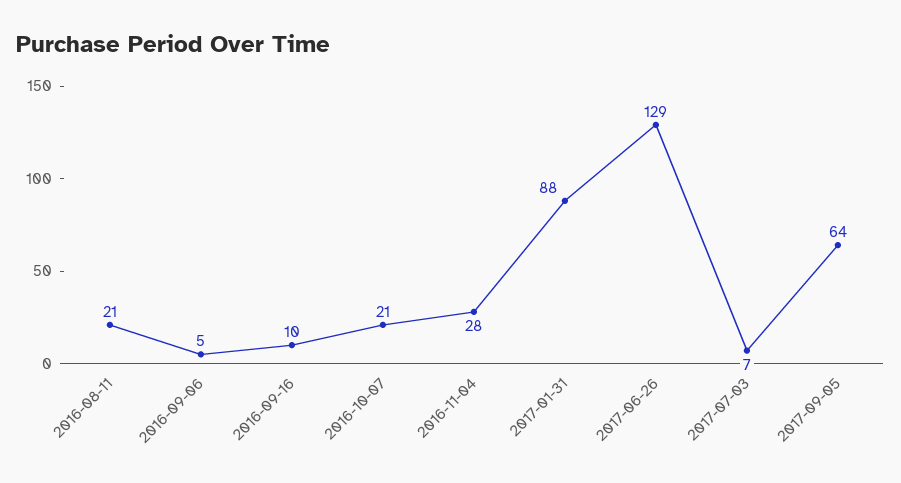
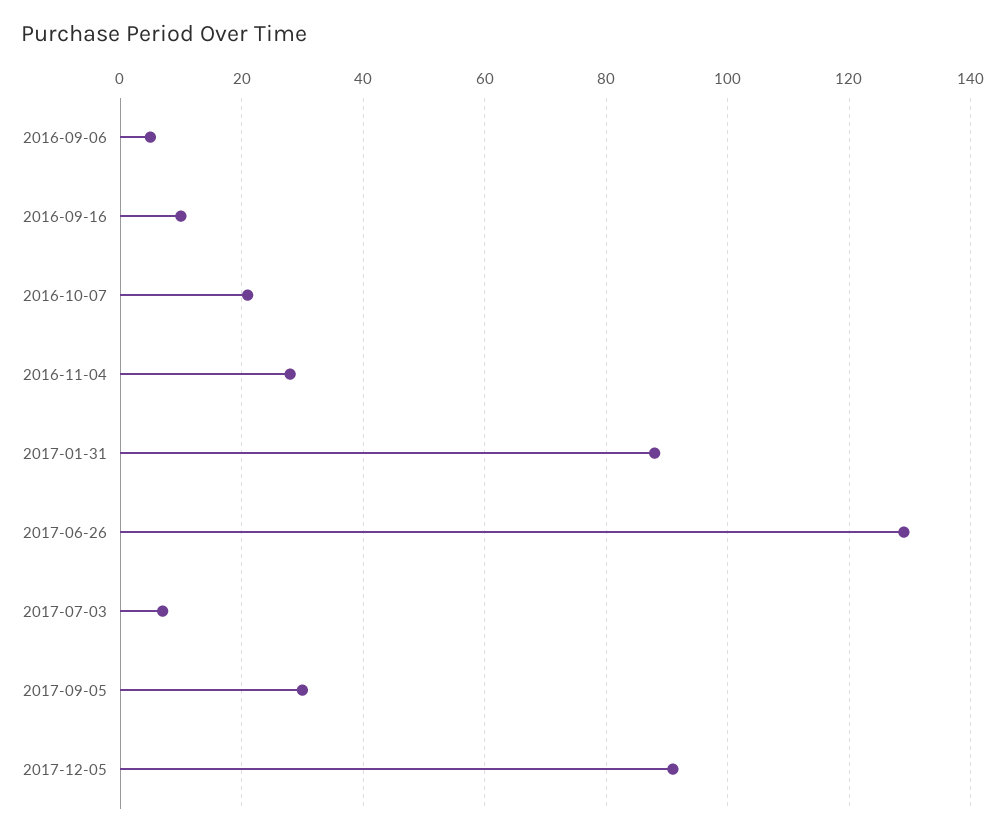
2016-08-11: 21 -> none
2017-09-05: 64 -> 30
2017-12-05: none -> 90

